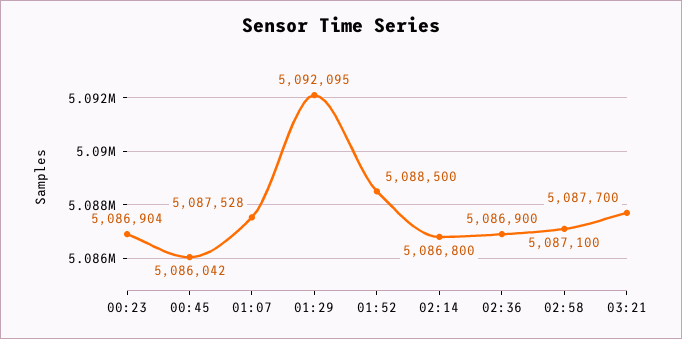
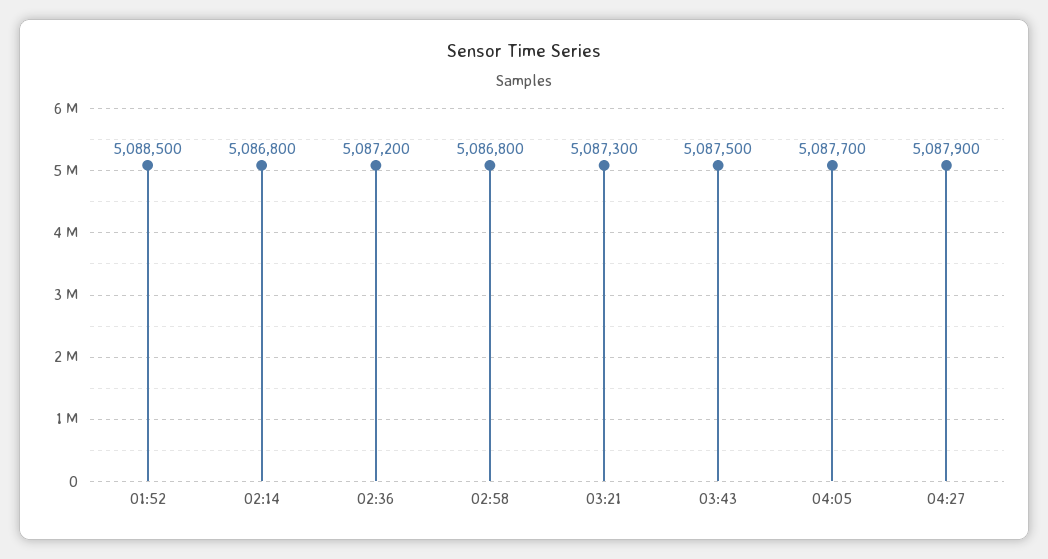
00:23: 5086904 -> none
00:45: 5086042 -> none
01:07: 5087528 -> none
01:29: 5092095 -> none
02:36: 5086900 -> 5087200
02:58: 5087100 -> 5086800
03:21: 5087700 -> 5087300
03:43: none -> 5087500
04:05: none -> 5087700
04:27: none -> 5087900

